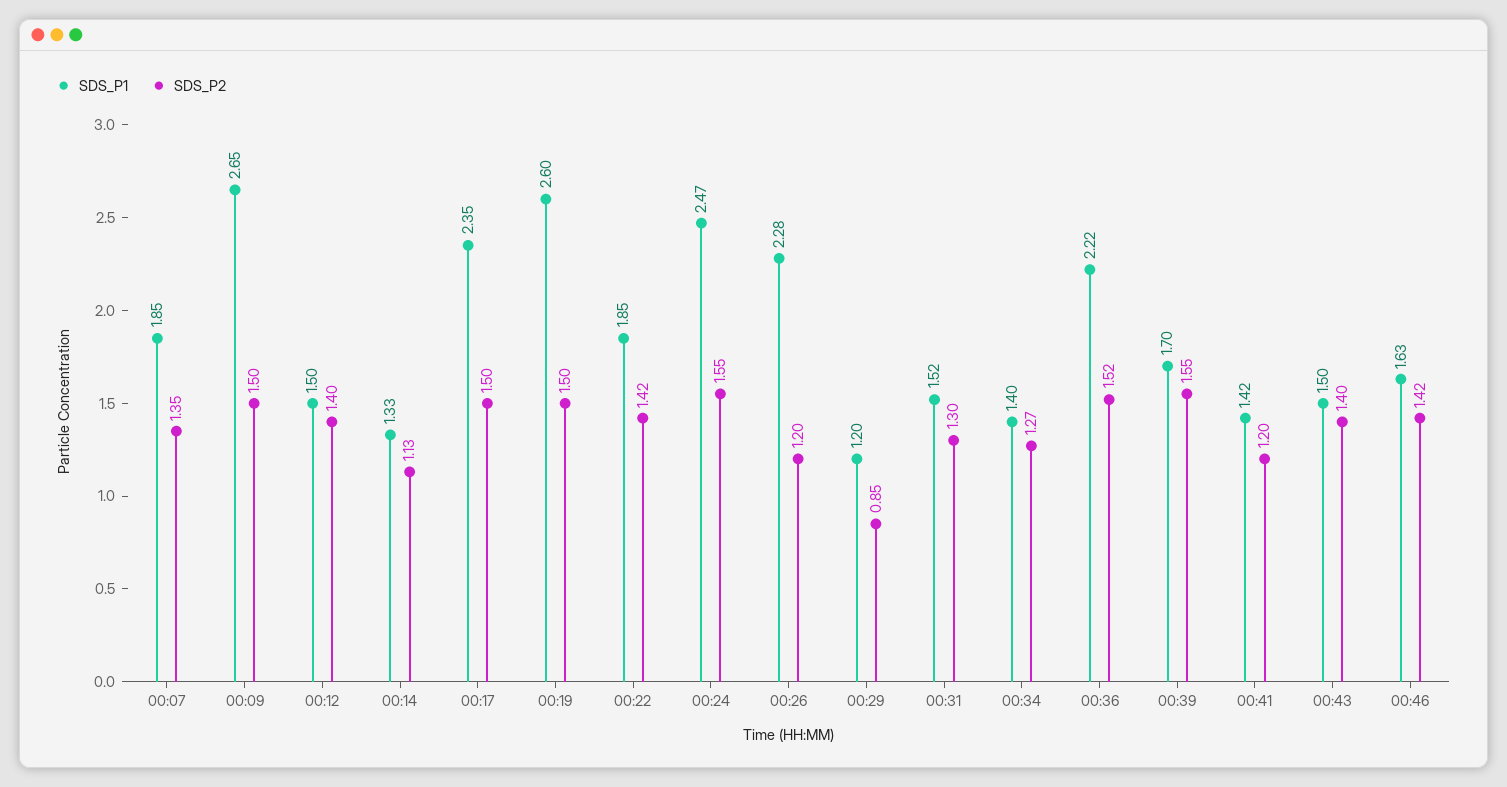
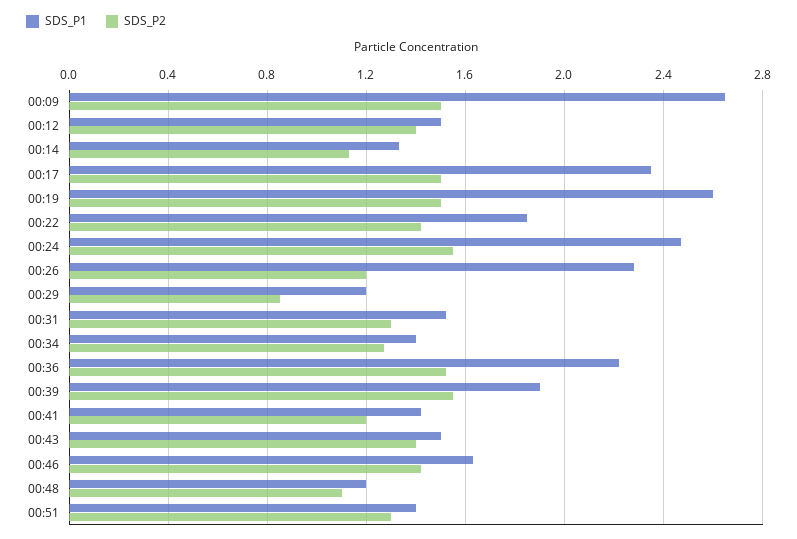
SDS_P1, 00:07: 1.85 -> none
SDS_P2, 00:07: 1.35 -> none
SDS_P1, 00:39: 1.7 -> 1.9
SDS_P1, 00:48: none -> 1.2
SDS_P2, 00:48: none -> 1.1
SDS_P1, 00:51: none -> 1.4
SDS_P2, 00:51: none -> 1.3

